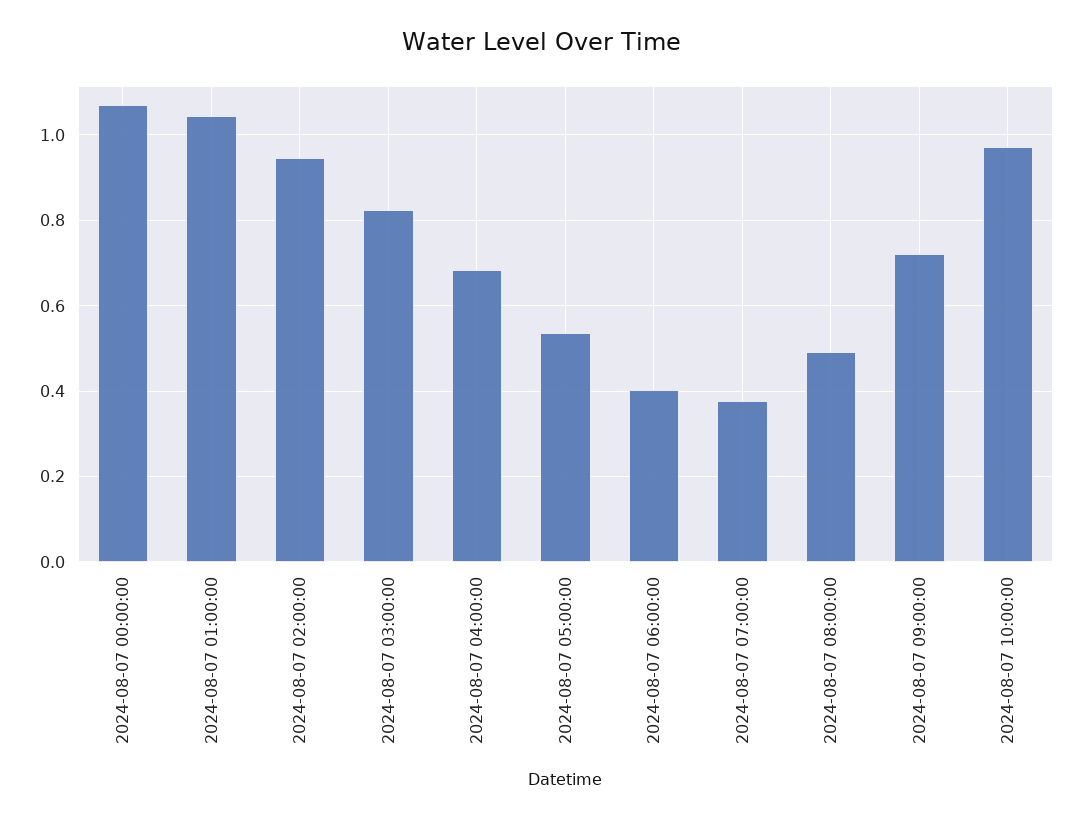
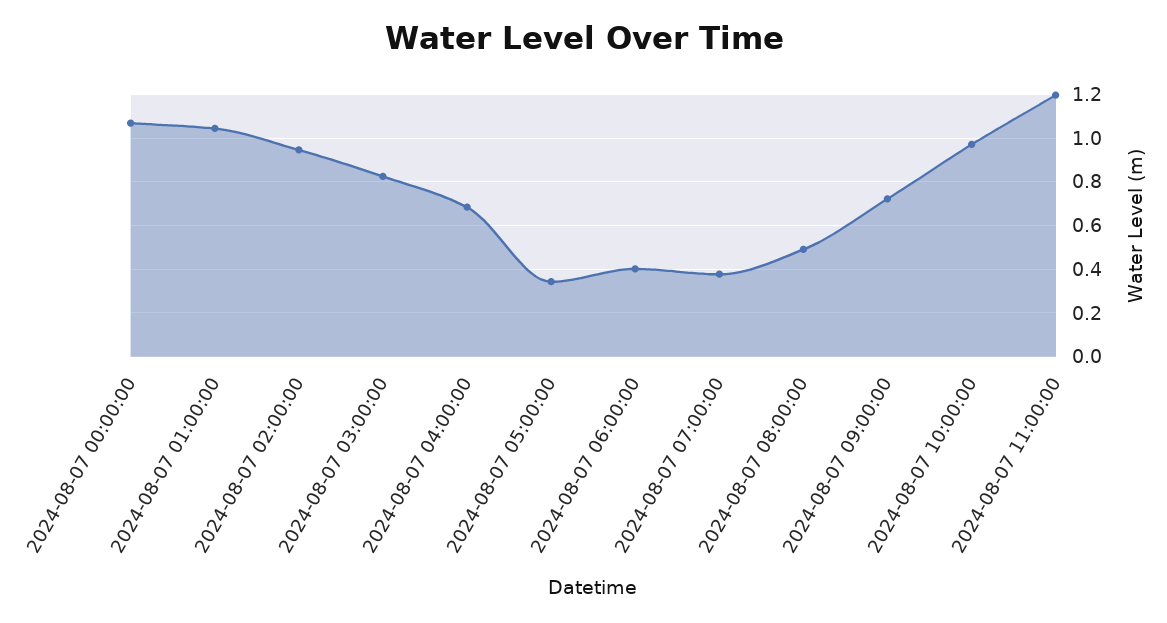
2024-08-07 05:00:00: 0.54 -> 0.35
2024-08-07 11:00:00: none -> 1.2

